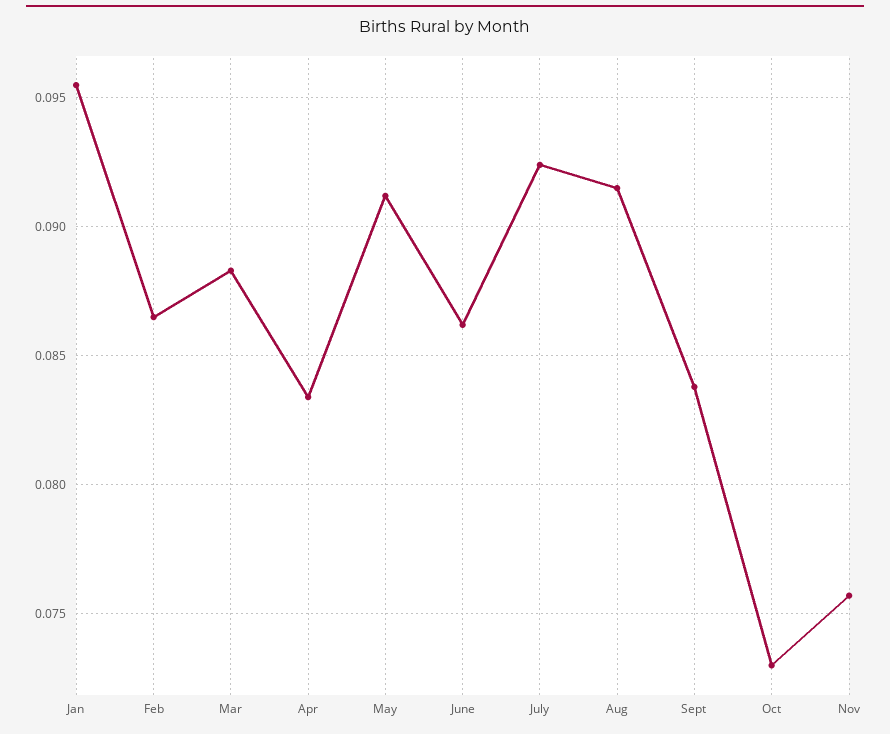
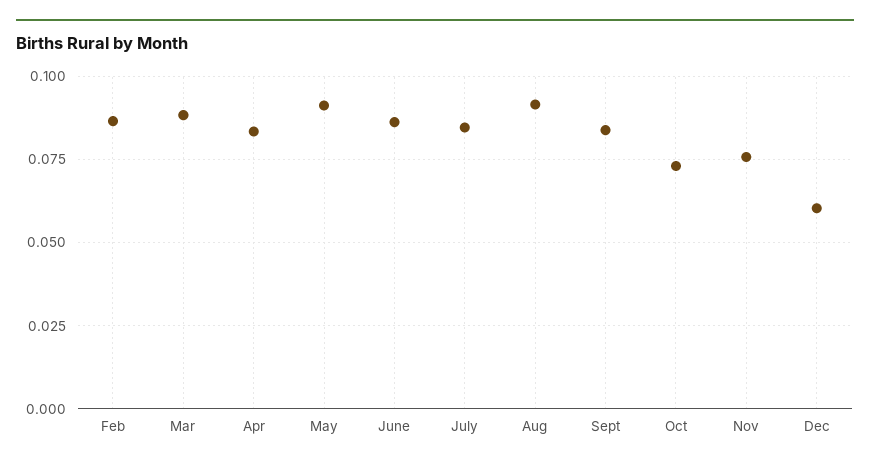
Jan: 0.0955 -> none
July: 0.0925 -> 0.085
Dec: none -> 0.06

